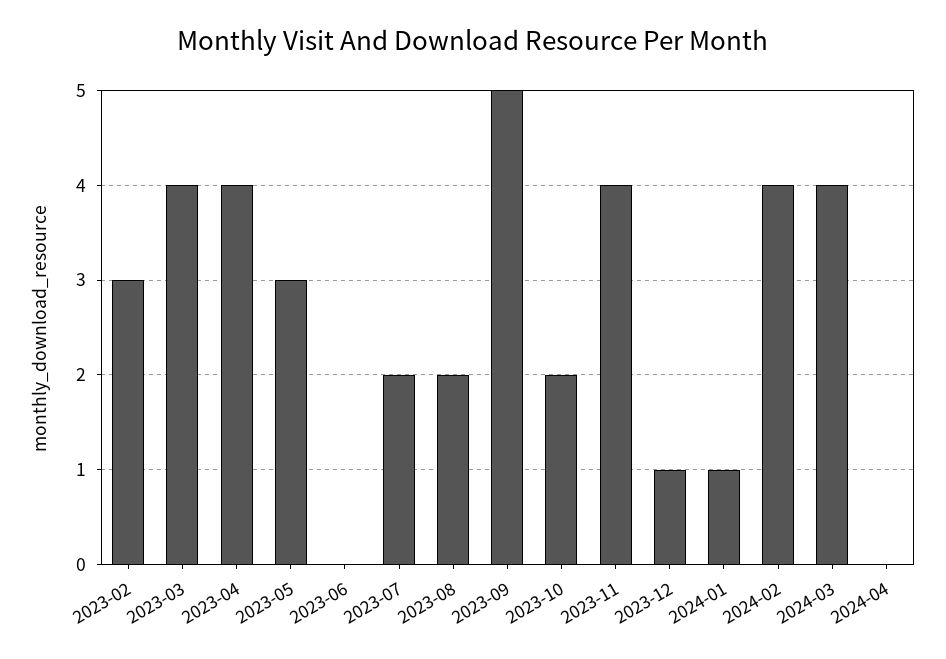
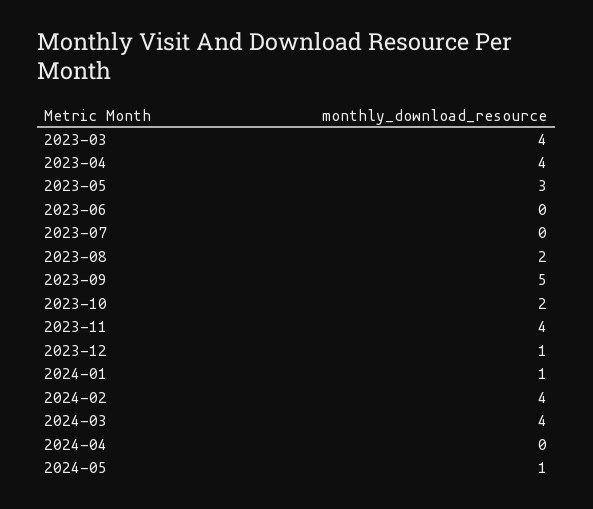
2023-02: 3 -> none
2023-07: 2 -> 0
2024-05: none -> 1

